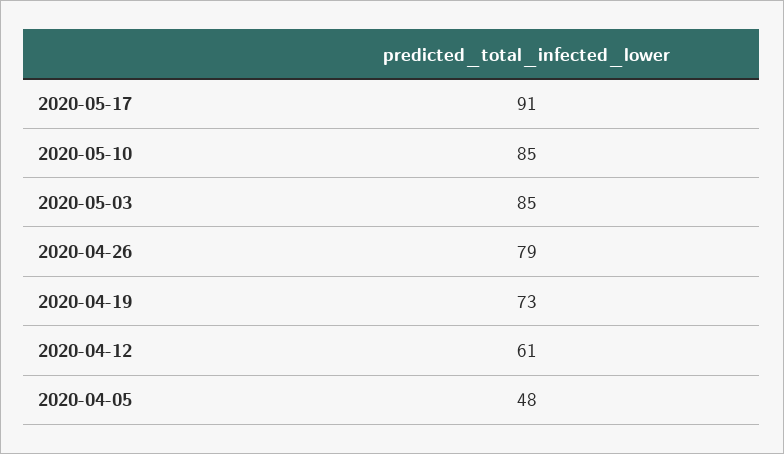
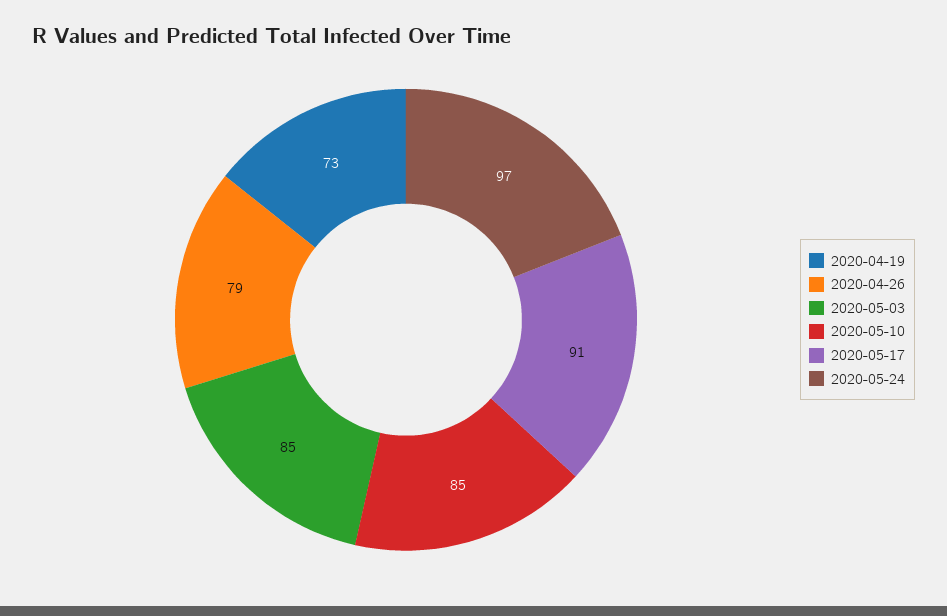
2020-04-12: 61 -> none
2020-04-05: 48 -> none
2020-05-24: none -> 97

